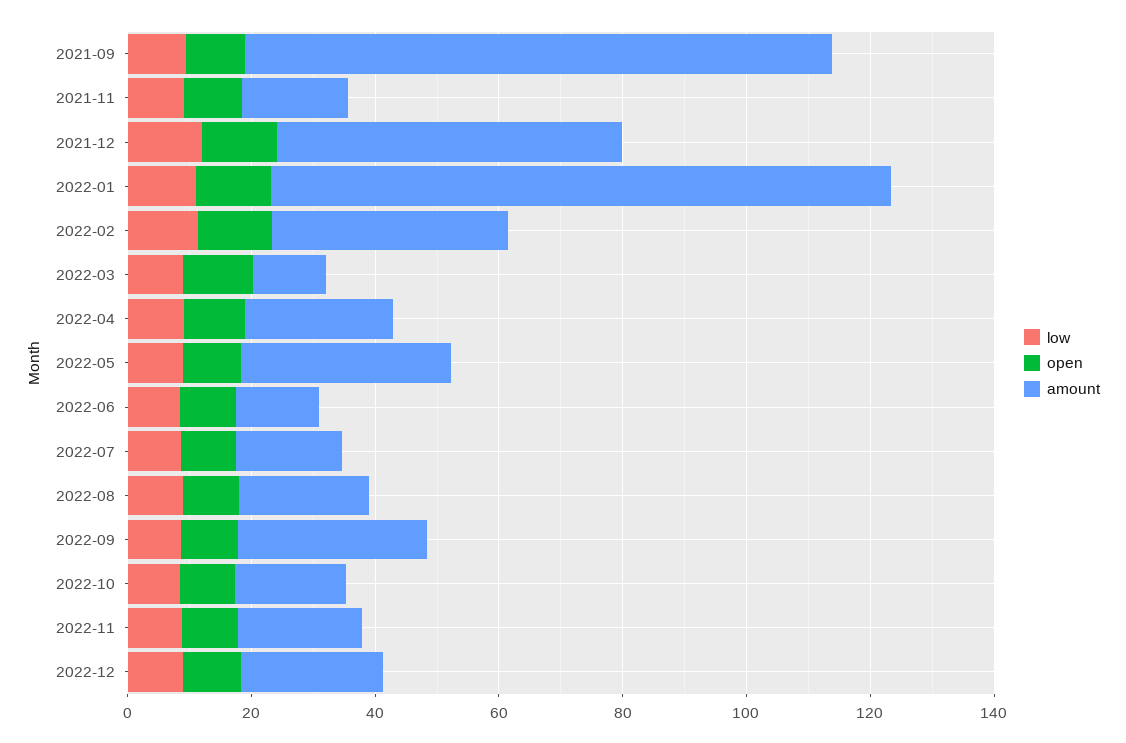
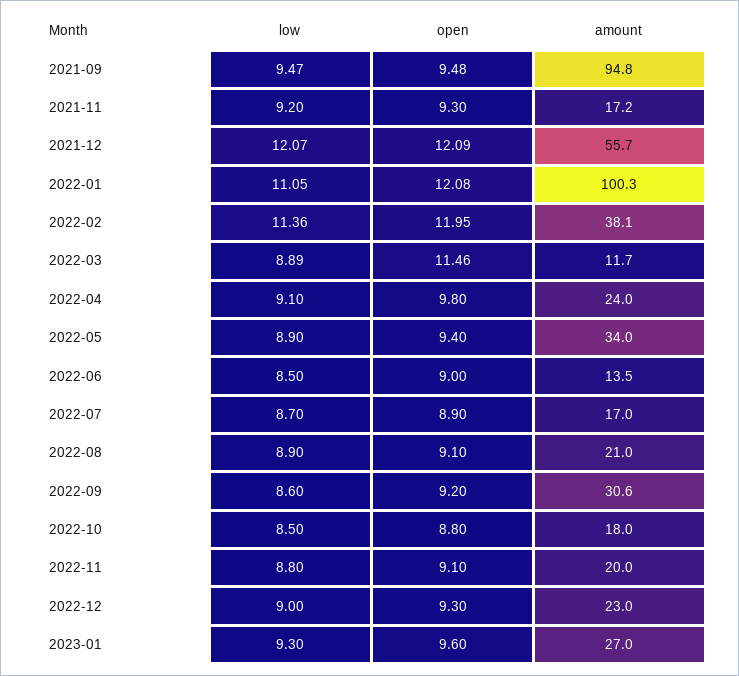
low, 2023-01: none -> 9.3
open, 2023-01: none -> 9.6
amount, 2023-01: none -> 27

